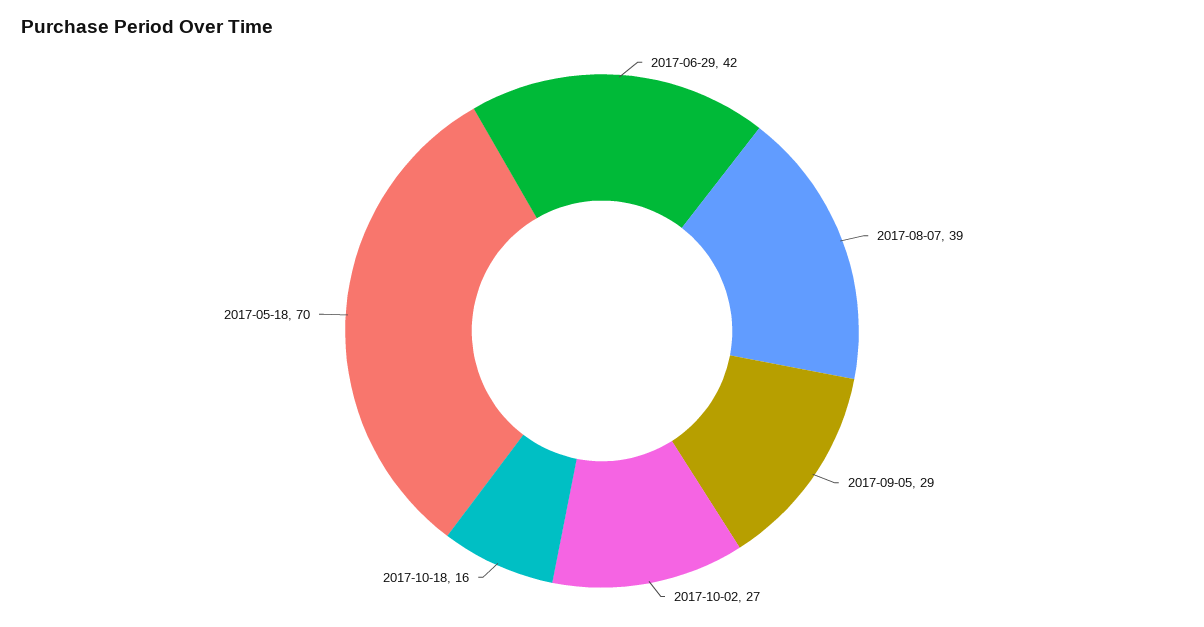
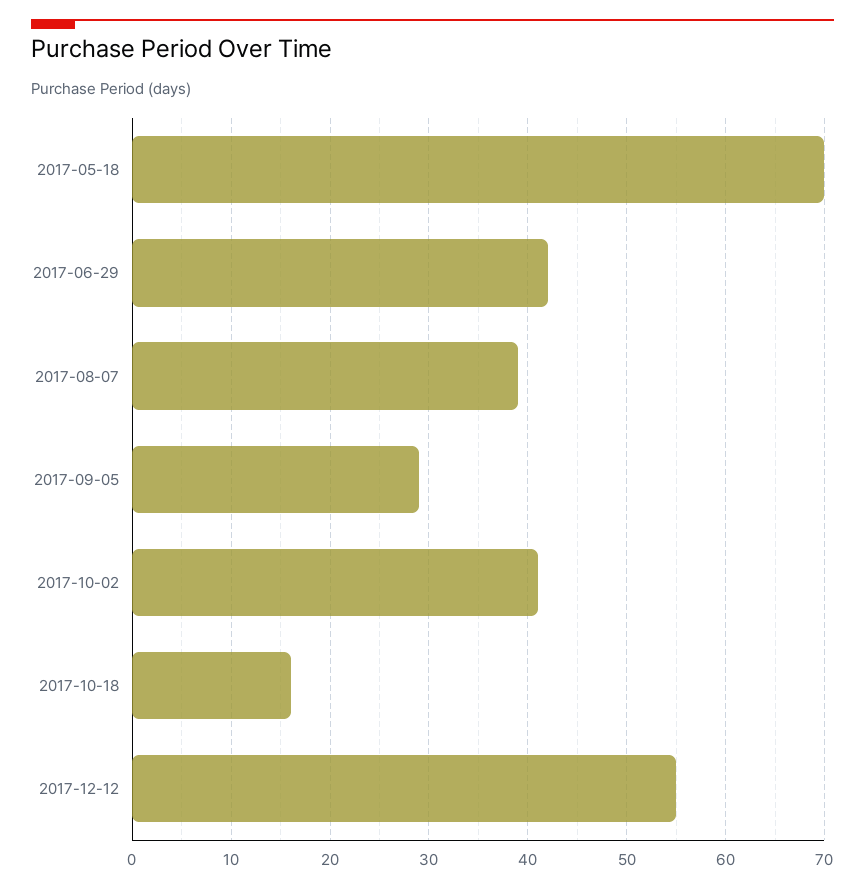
2017-10-02: 27 -> 41
2017-12-12: none -> 55

